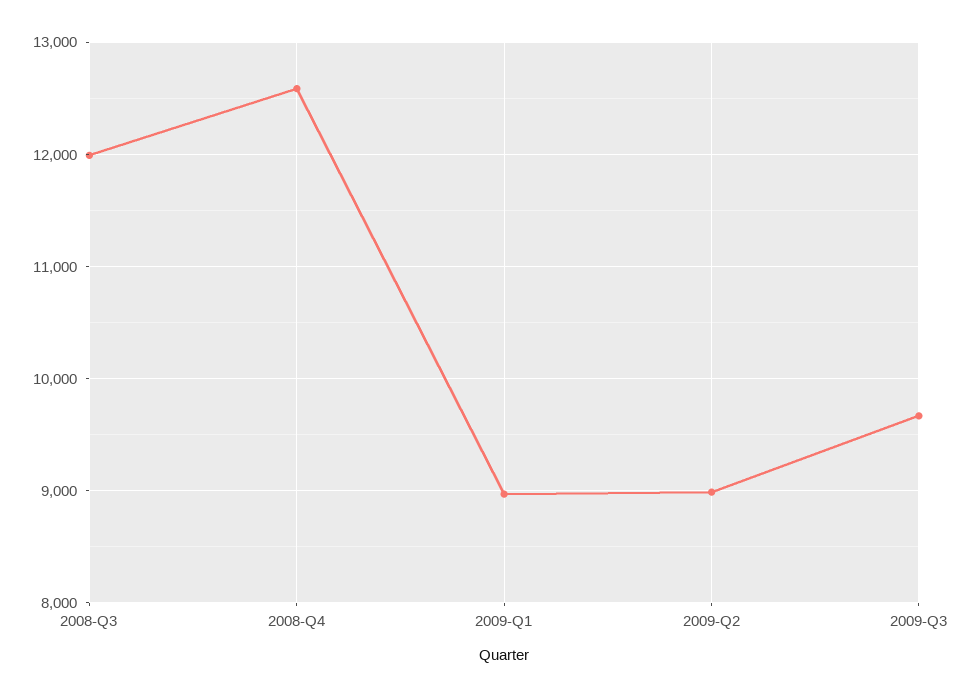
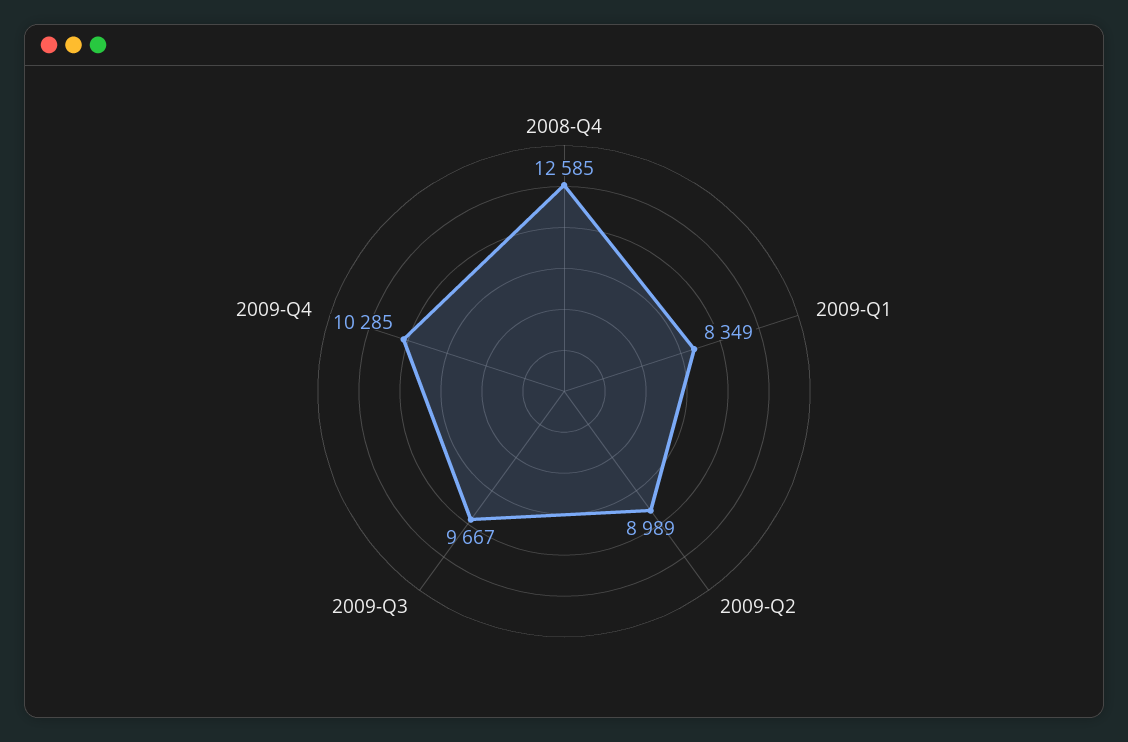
2008-Q3: 12000 -> none
2009-Q1: 9000 -> 8349
2009-Q4: none -> 10285

